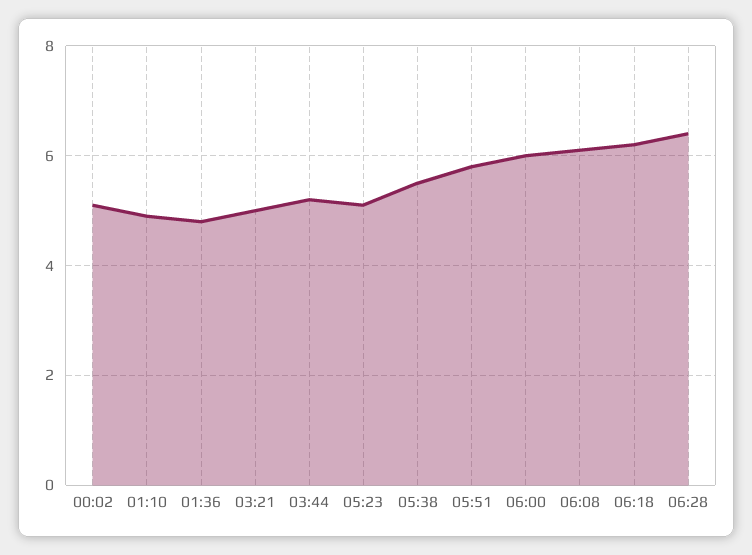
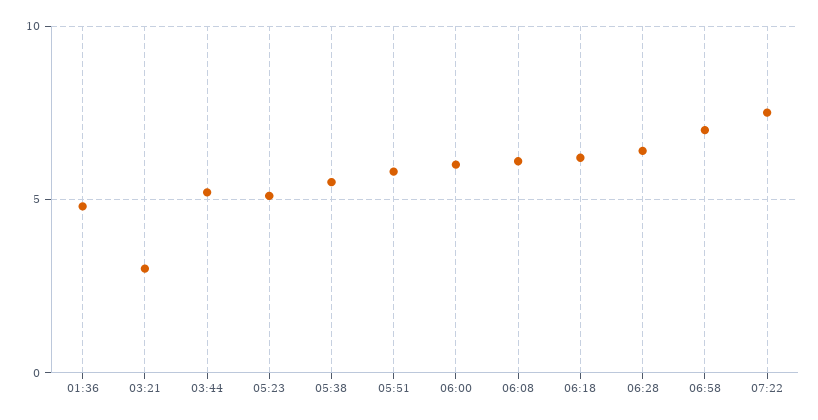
00:02: 5 -> none
01:10: 5 -> none
03:21: 5 -> 3
06:58: none -> 7
07:22: none -> 7.5

